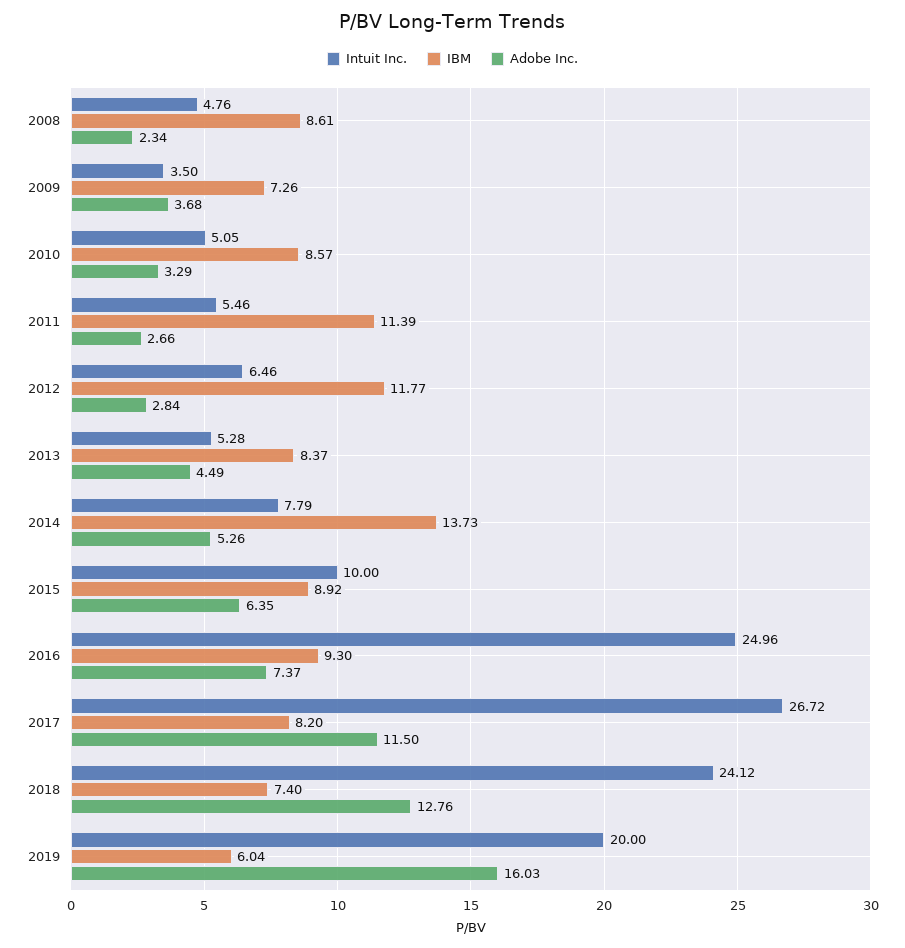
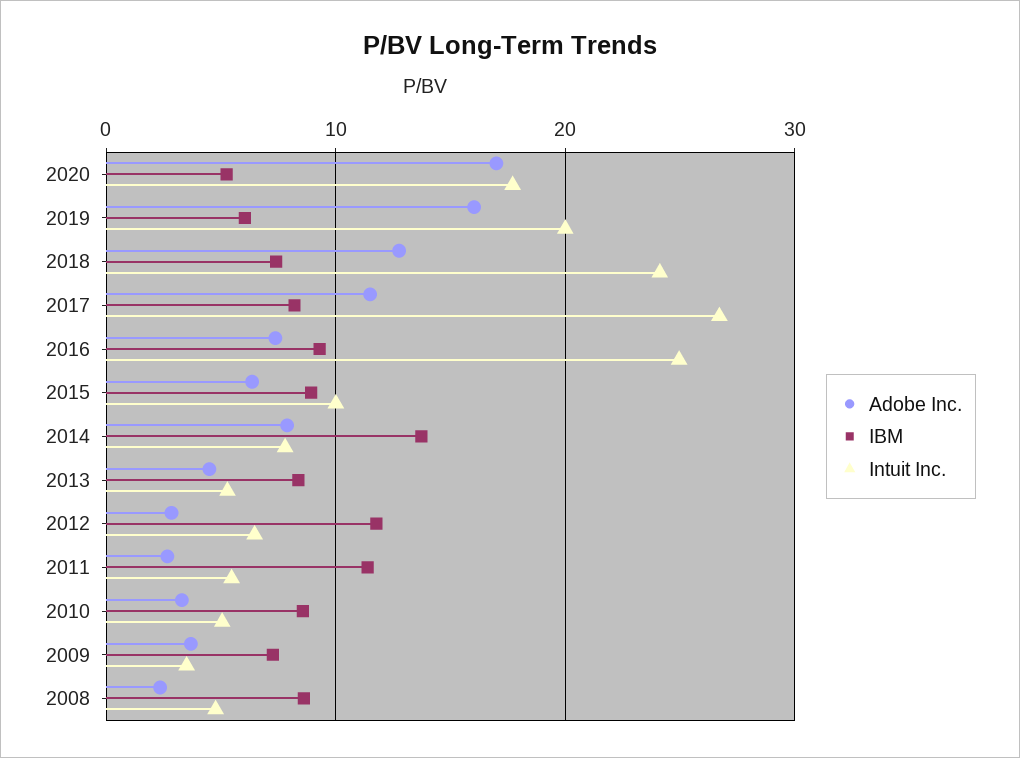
Adobe Inc., 2014: 5.26 -> 8
Adobe Inc., 2020: none -> 17
IBM, 2020: none -> 5
Intuit Inc., 2020: none -> 18

